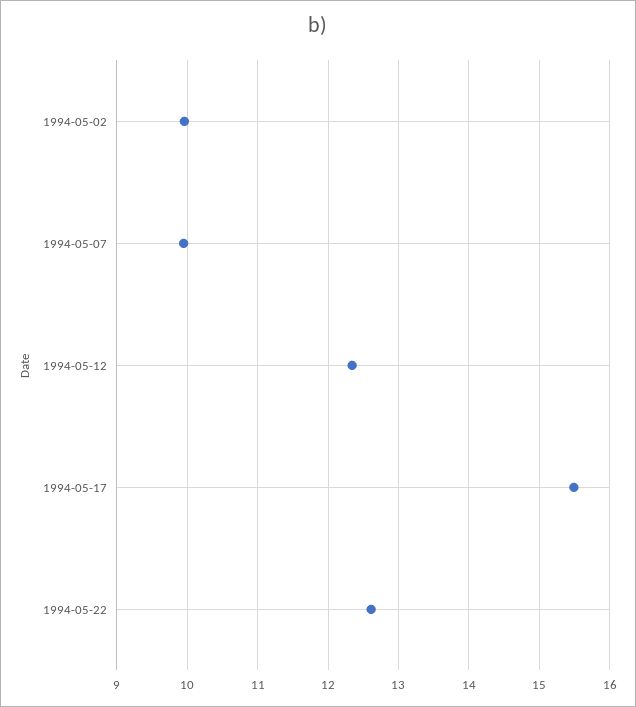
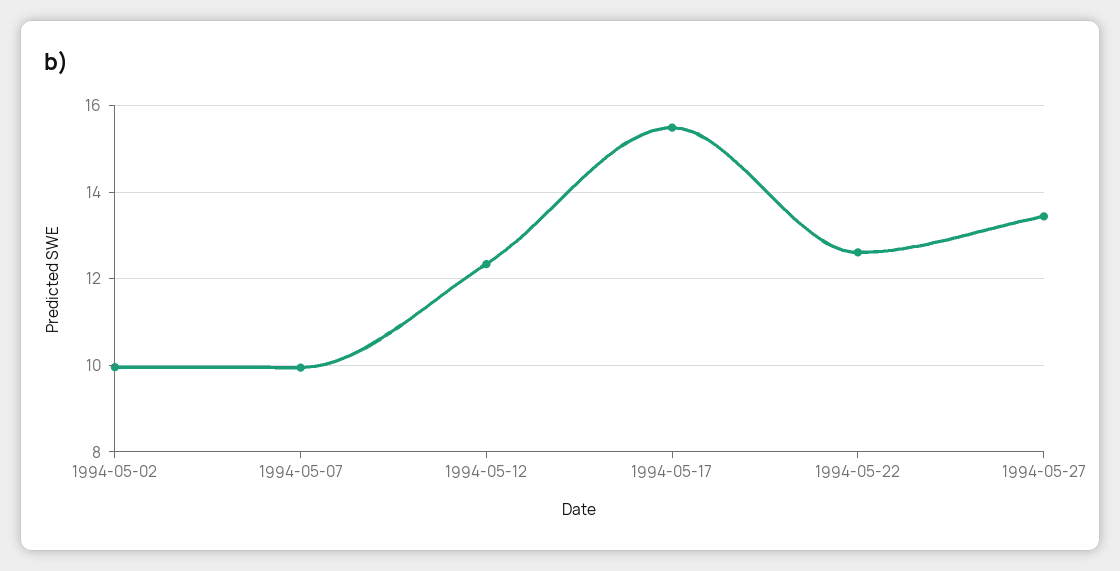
1994-05-27: none -> 13.4

